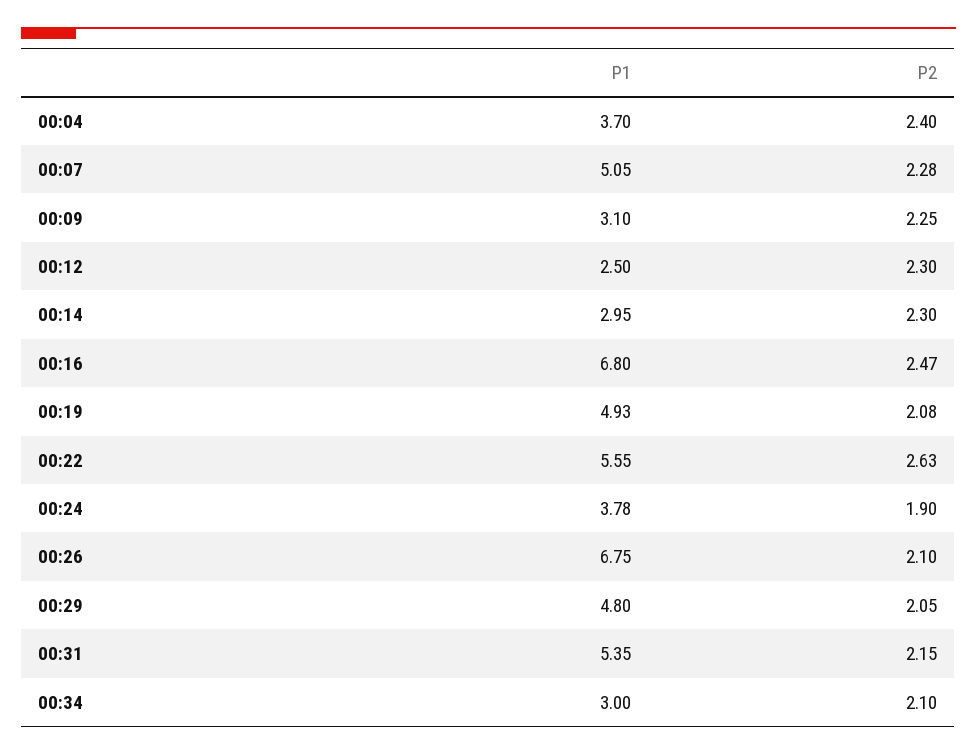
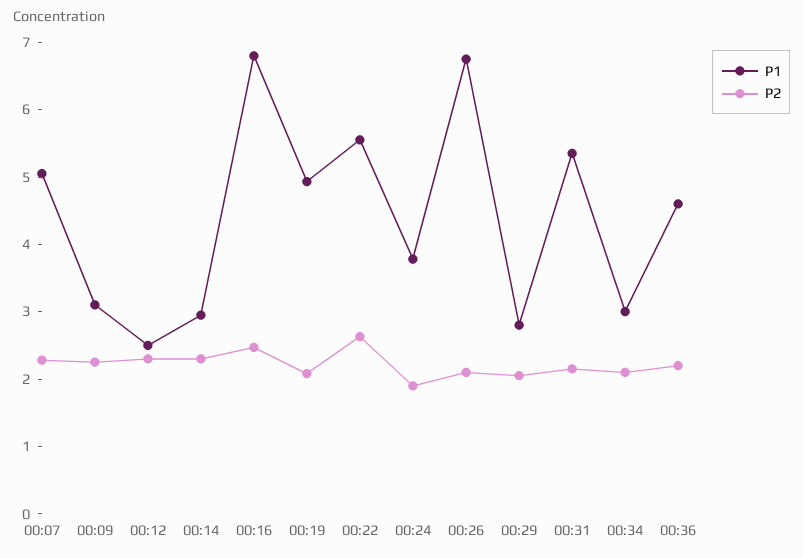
P1, 00:04: 3.7 -> none
P2, 00:04: 2.4 -> none
P1, 00:29: 4.8 -> 2.8
P1, 00:36: none -> 4.6
P2, 00:36: none -> 2.2

